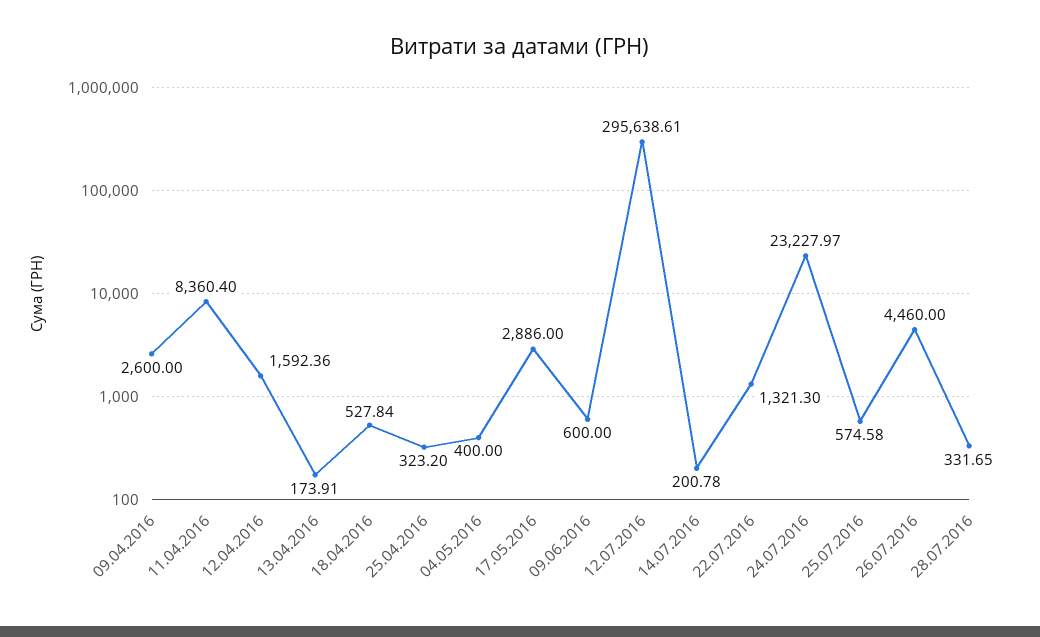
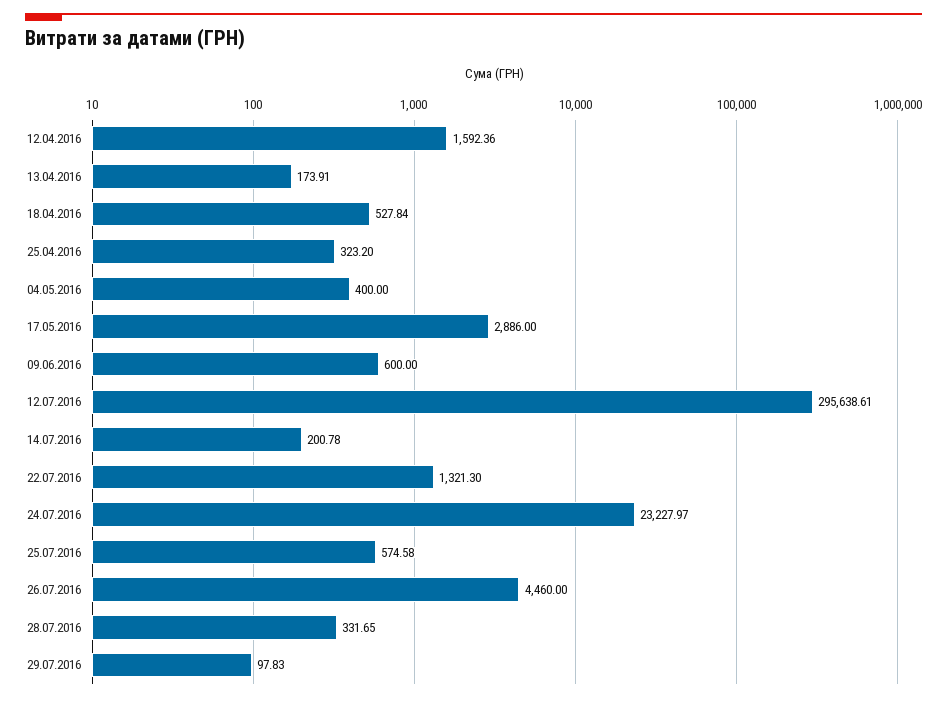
09.04.2016: 2600 -> none
11.04.2016: 8360.4 -> none
29.07.2016: none -> 97.83

